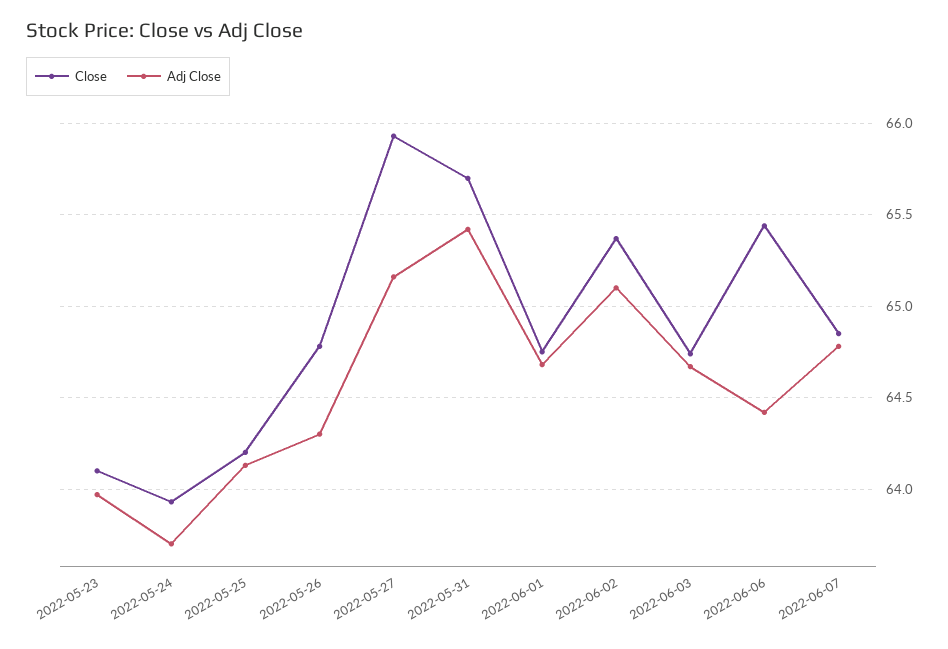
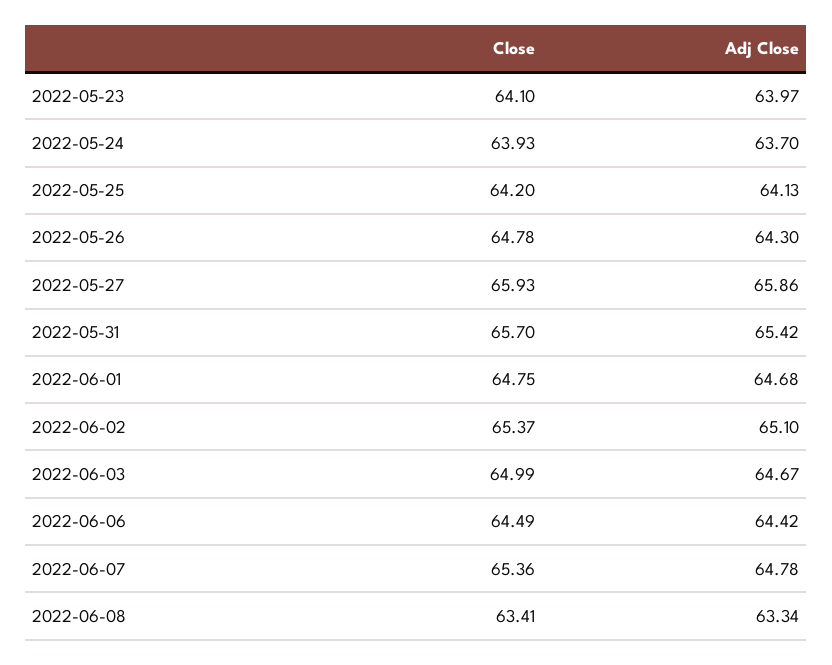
Adj Close, 2022-05-27: 65.15 -> 65.86
Close, 2022-06-03: 64.75 -> 64.99
Close, 2022-06-06: 65.45 -> 64.49
Close, 2022-06-07: 64.85 -> 65.36
Close, 2022-06-08: none -> 63.41
Adj Close, 2022-06-08: none -> 63.34

